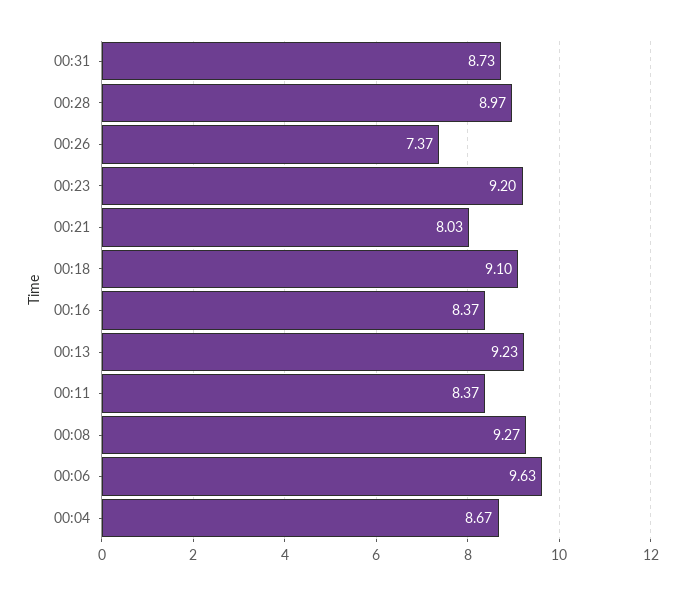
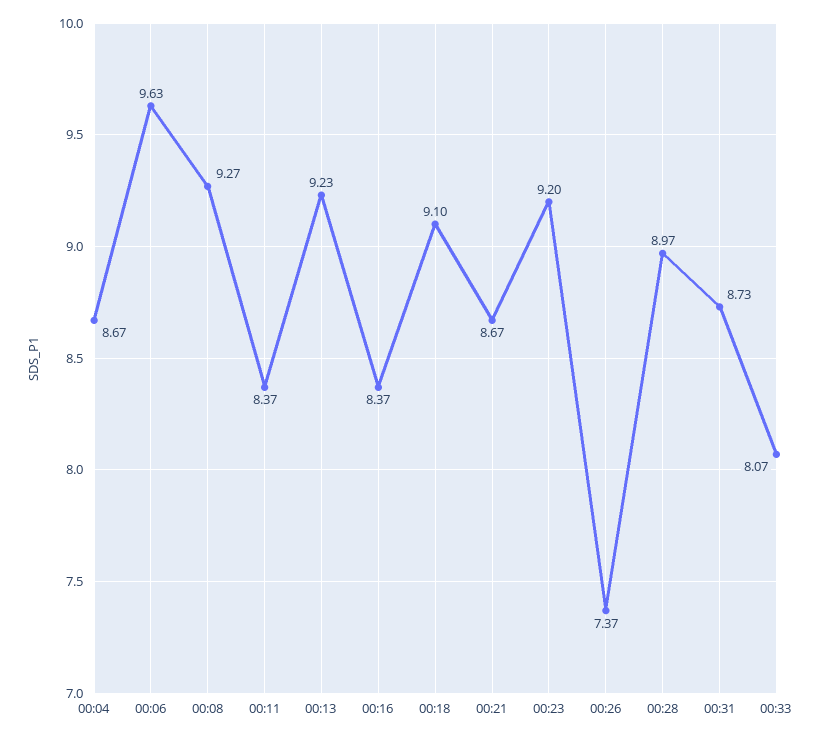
00:21: 8.03 -> 8.67
00:33: none -> 8.07

